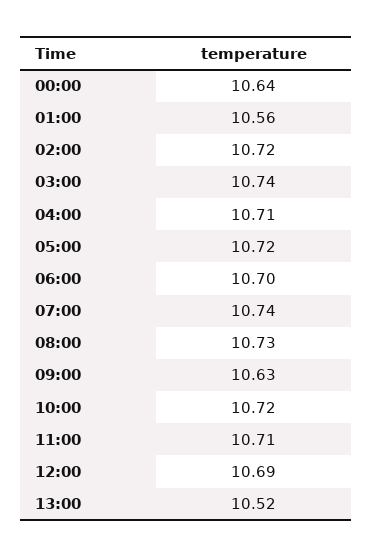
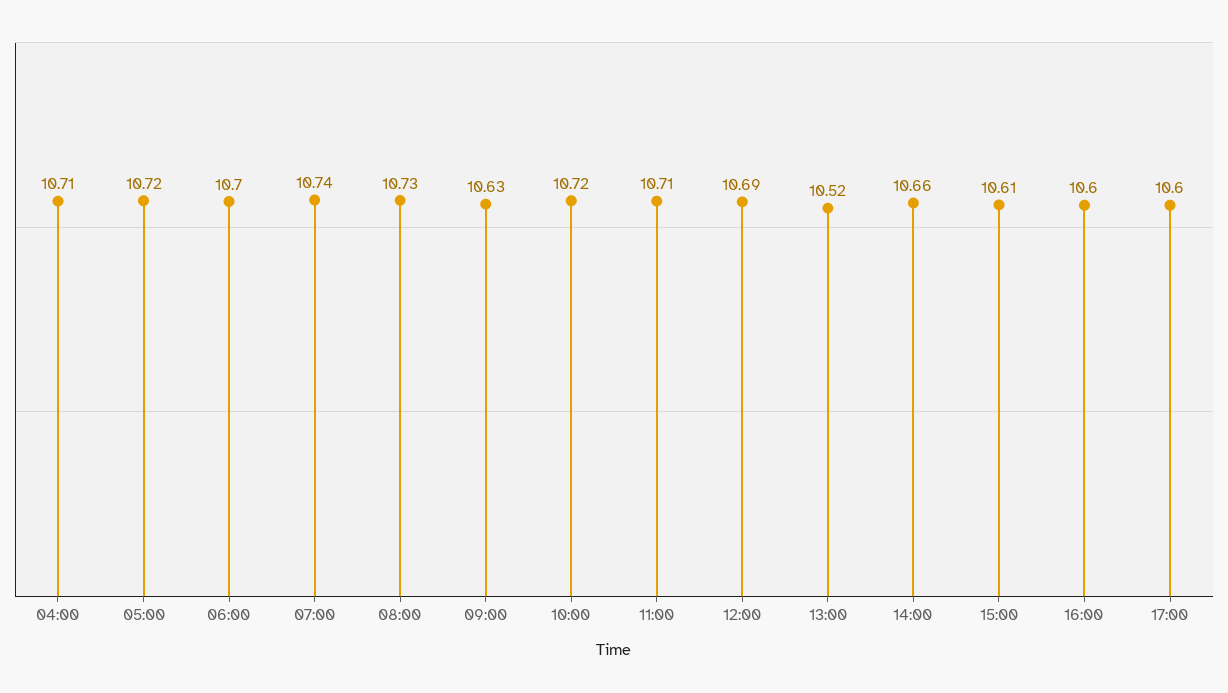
00:00: 10.64 -> none
01:00: 10.56 -> none
02:00: 10.72 -> none
03:00: 10.74 -> none
14:00: none -> 10.66
15:00: none -> 10.61
16:00: none -> 10.6
17:00: none -> 10.6

